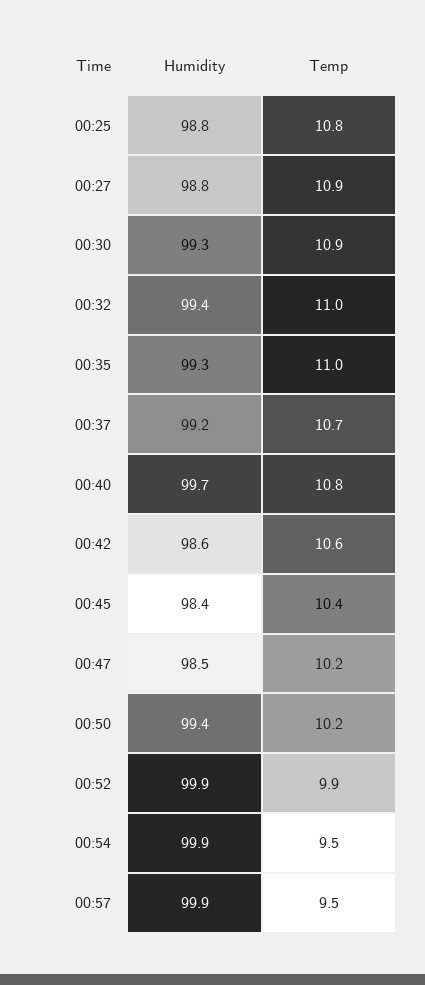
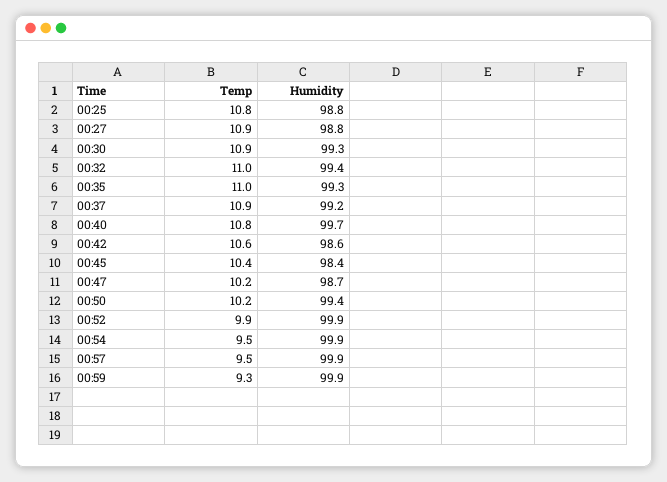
Temp, 00:37: 10.7 -> 10.9
Humidity, 00:47: 98.5 -> 98.7
Temp, 00:59: none -> 9.3
Humidity, 00:59: none -> 99.9

